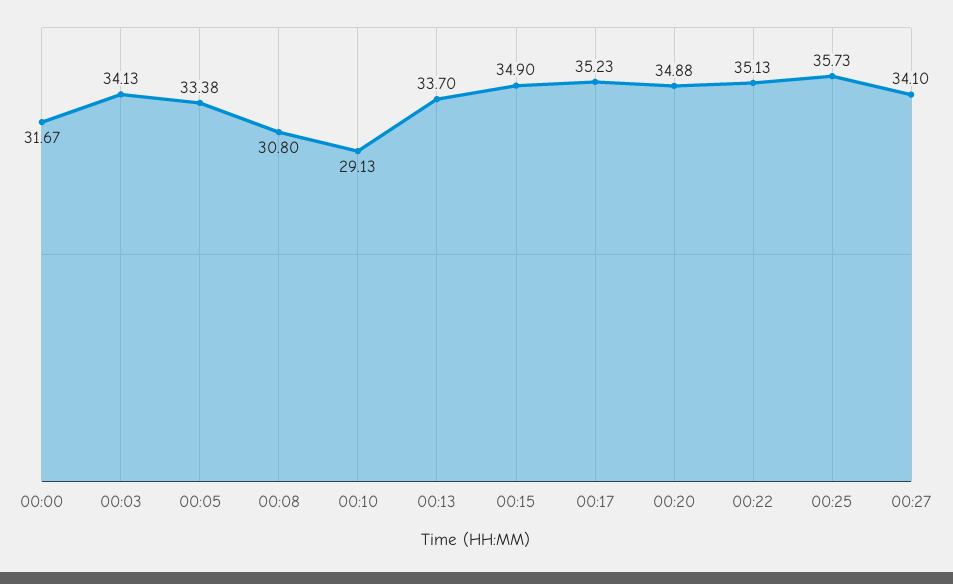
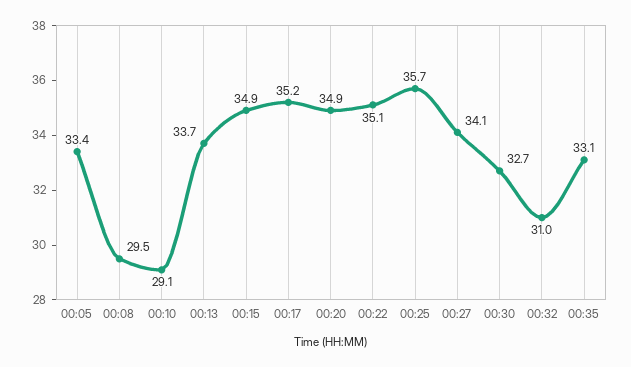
00:00: 31.67 -> none
00:03: 34.13 -> none
00:08: 30.8 -> 29.5
00:30: none -> 32.7
00:32: none -> 31
00:35: none -> 33.1

